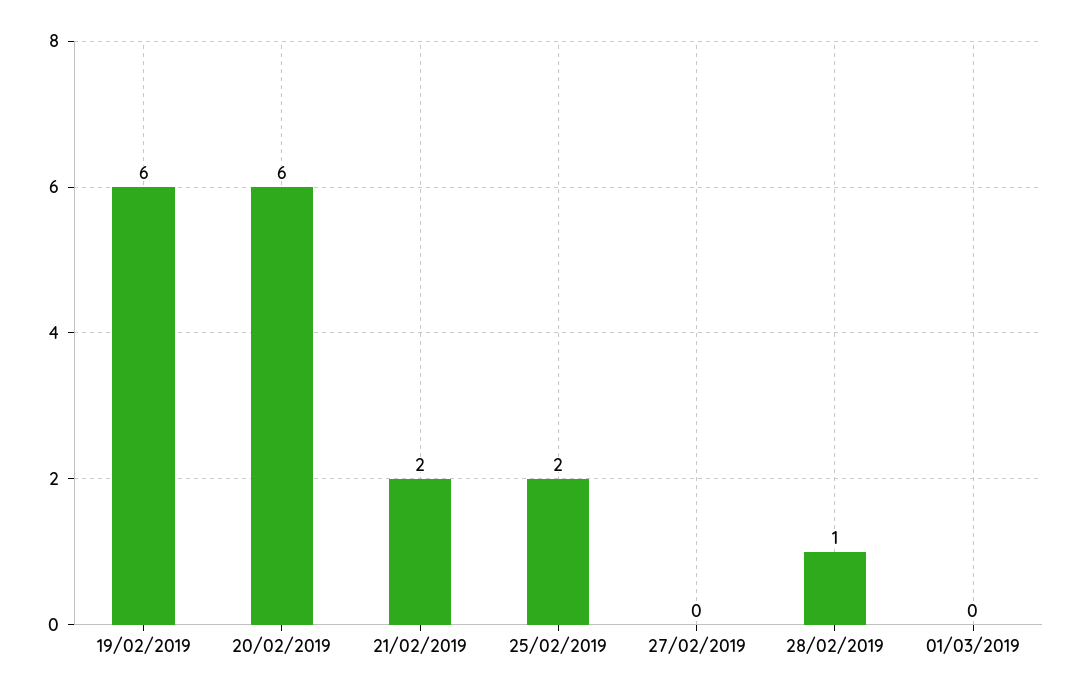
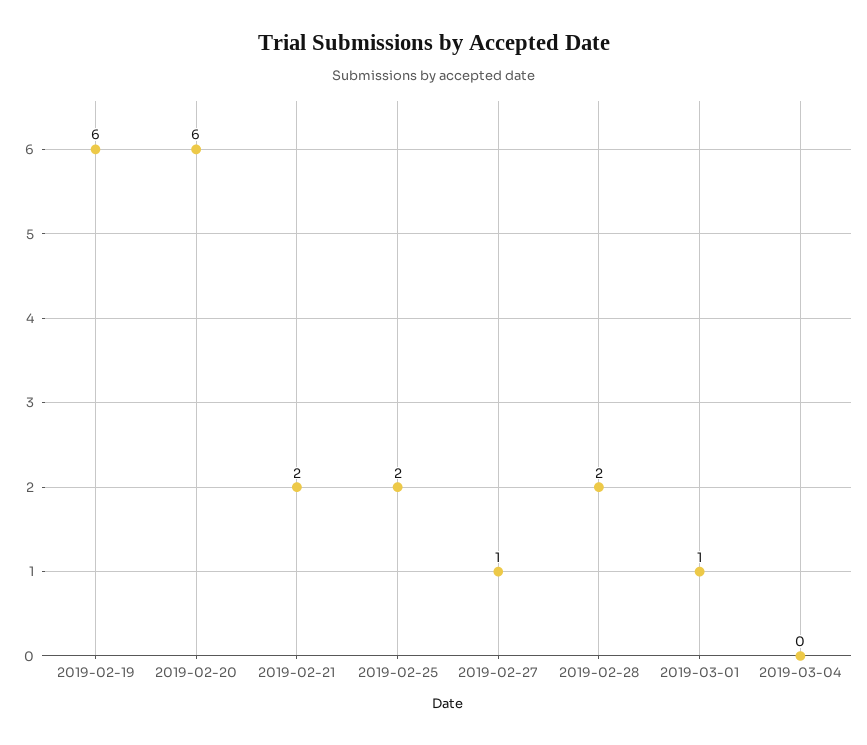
27/02/2019: 0 -> 1
28/02/2019: 1 -> 2
01/03/2019: 0 -> 1
2019-03-04: none -> 0

